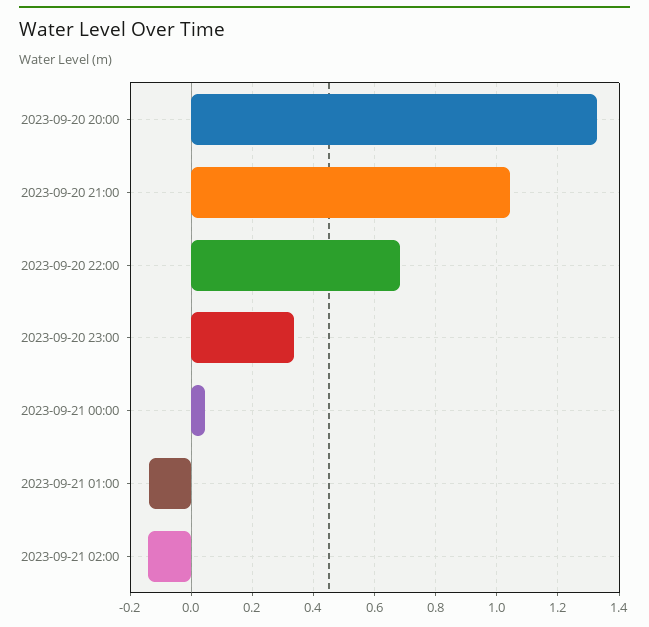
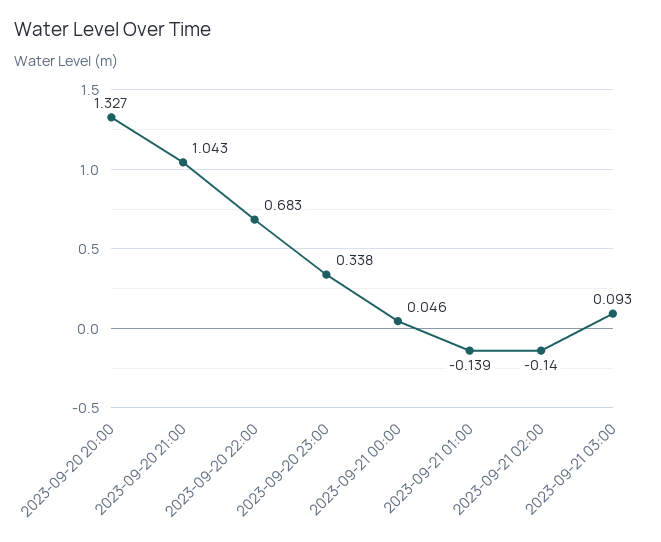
2023-09-21 03:00: none -> 0.093

